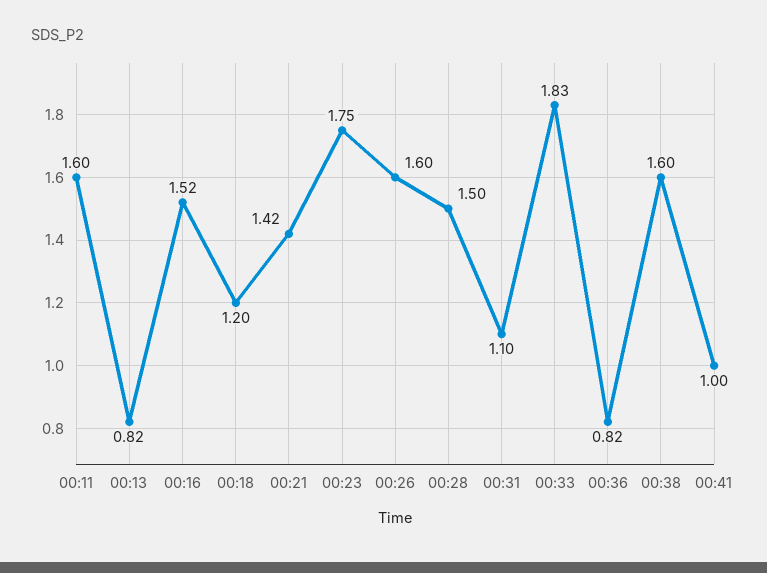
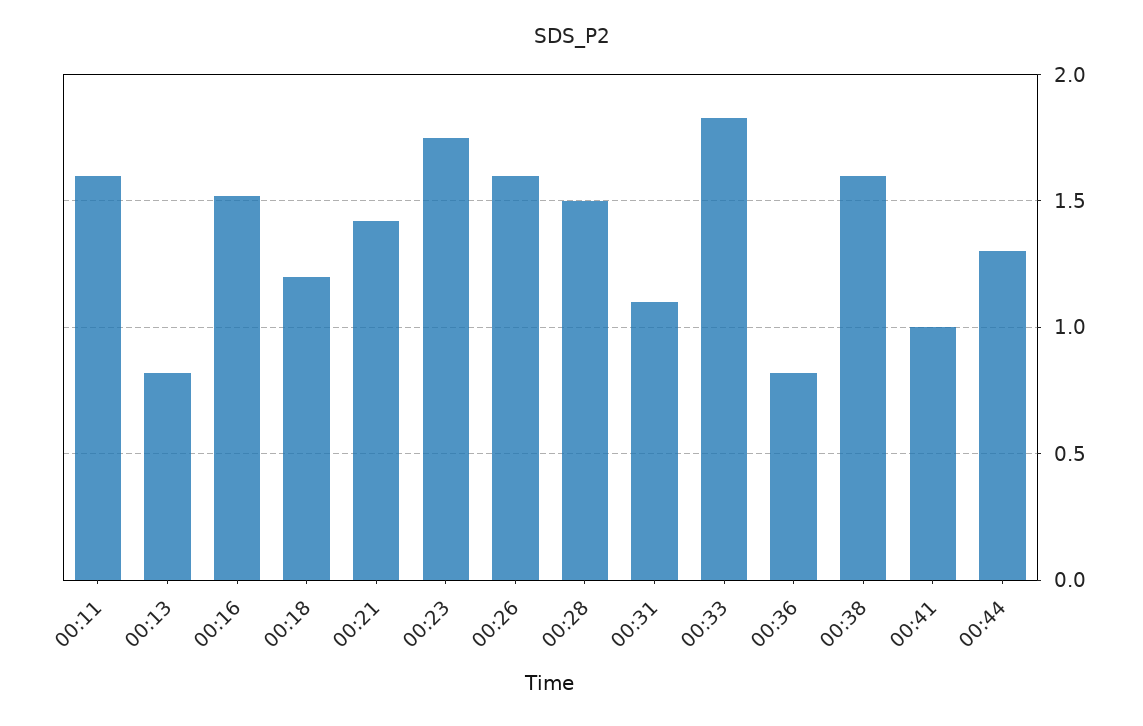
00:44: none -> 1.3

